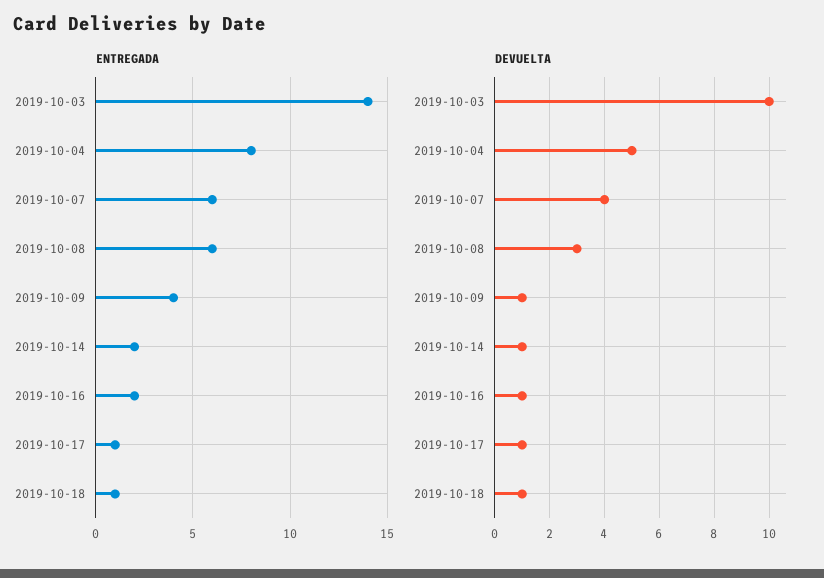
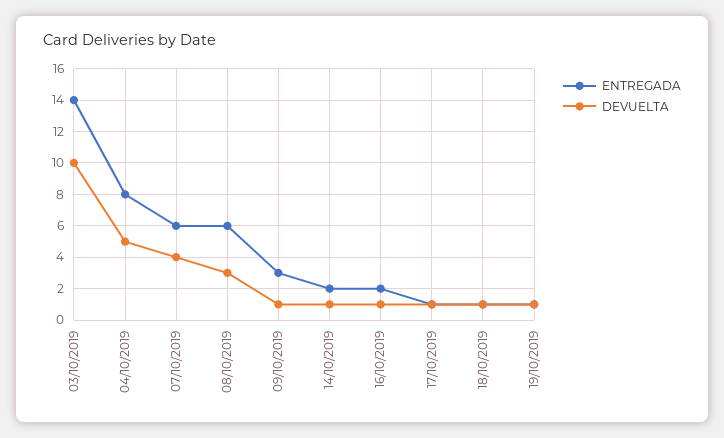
ENTREGADA, 2019-10-09: 4 -> 3
ENTREGADA, 19/10/2019: none -> 1
DEVUELTA, 19/10/2019: none -> 1

